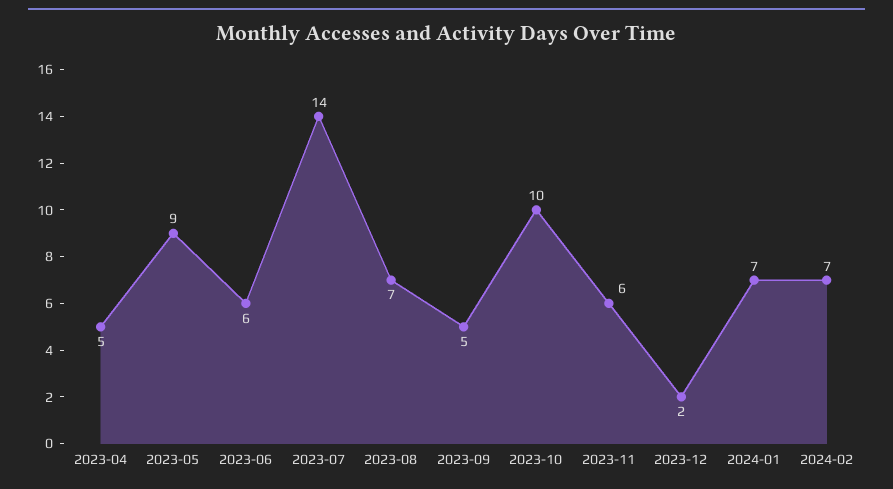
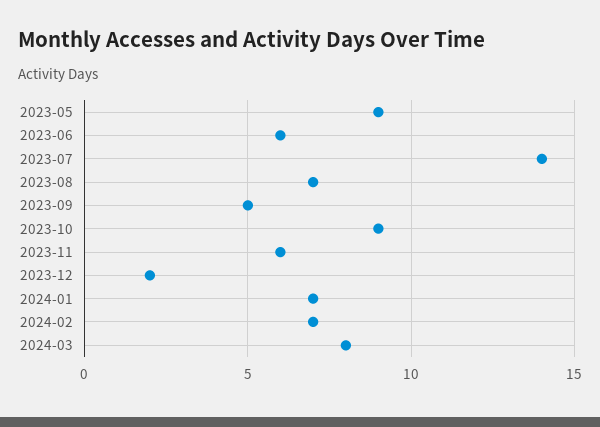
2023-04: 5 -> none
2023-10: 10 -> 9
2024-03: none -> 8

